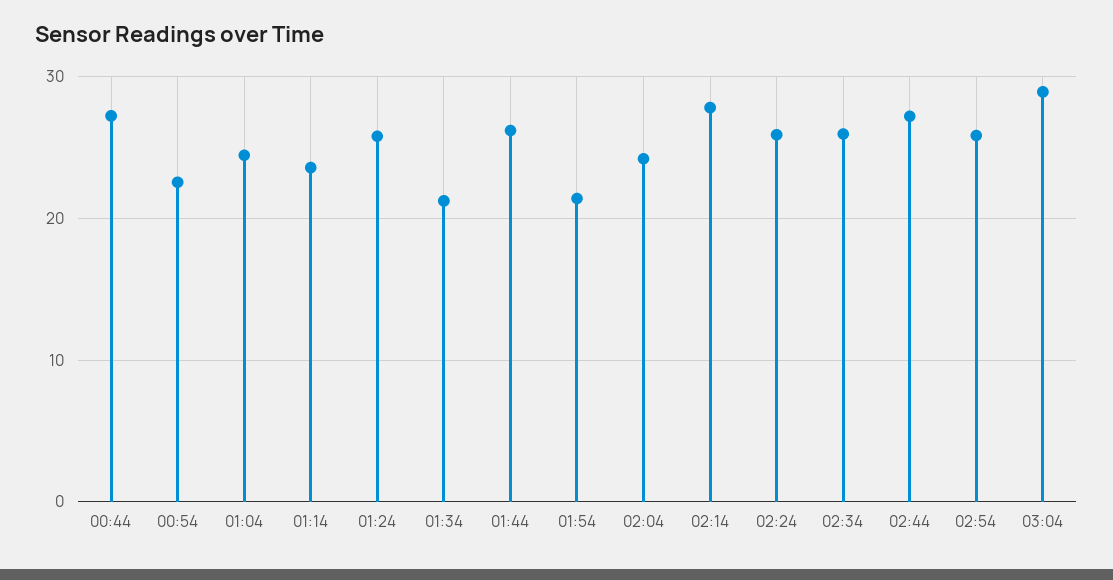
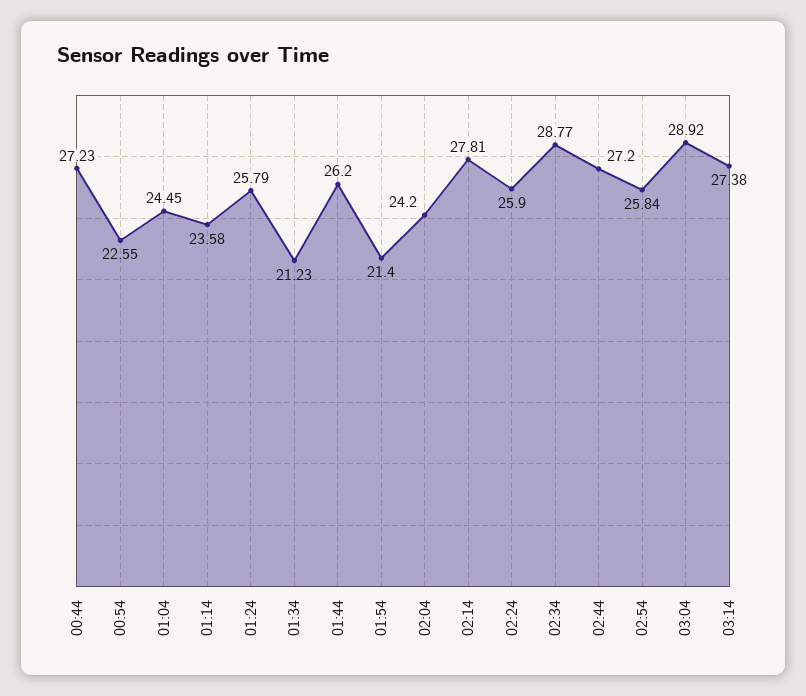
02:34: 26 -> 28.77
03:14: none -> 27.38

